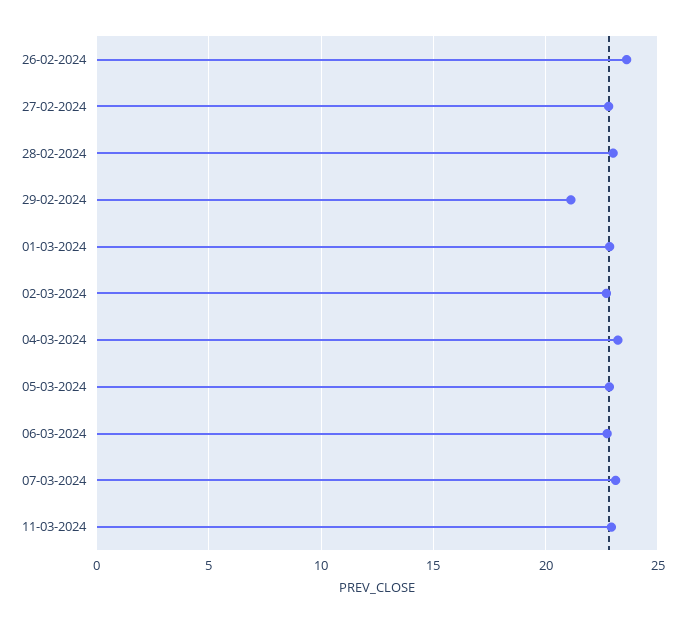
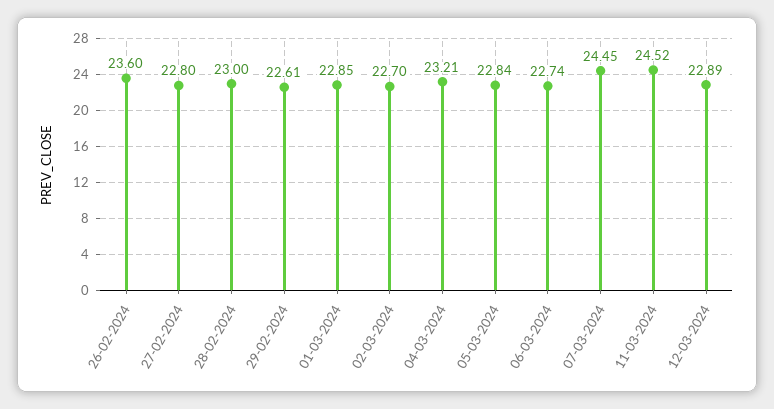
29-02-2024: 21 -> 22.61
07-03-2024: 23 -> 24.45
11-03-2024: 23 -> 24.52
12-03-2024: none -> 22.89

